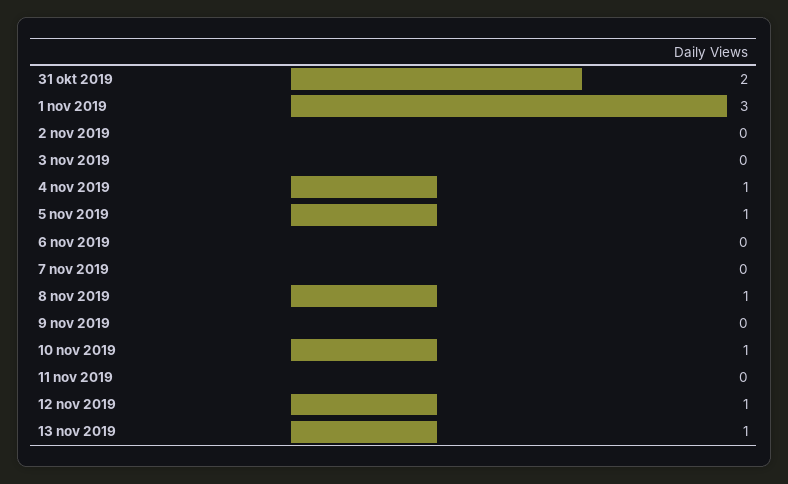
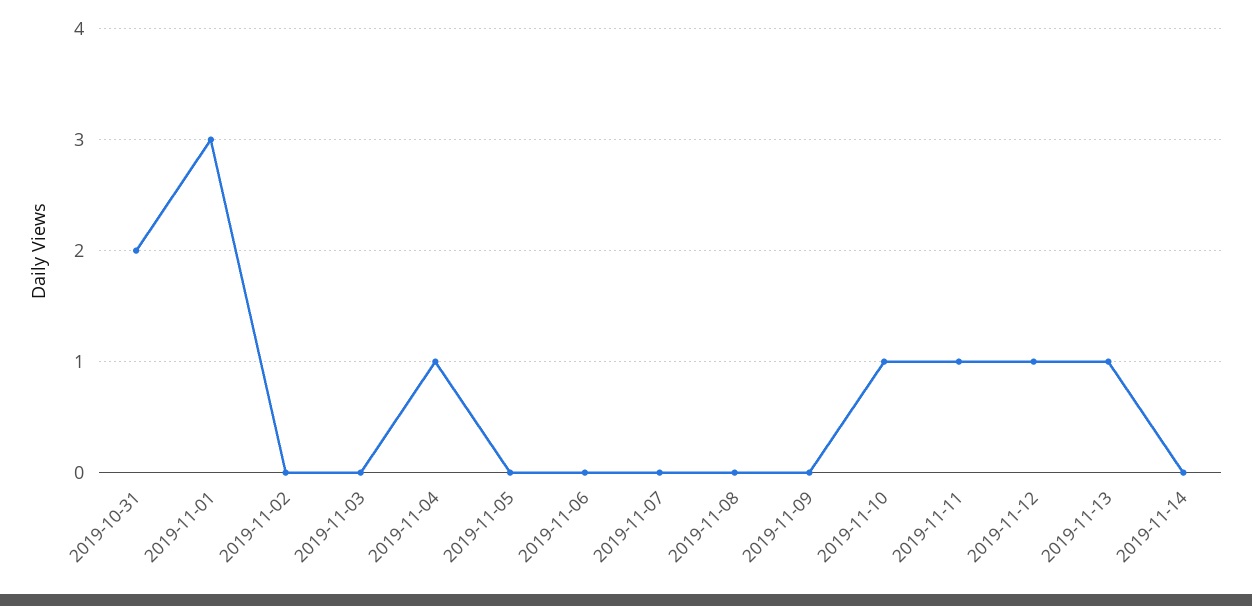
5 nov 2019: 1 -> 0
8 nov 2019: 1 -> 0
11 nov 2019: 0 -> 1
2019-11-14: none -> 0

